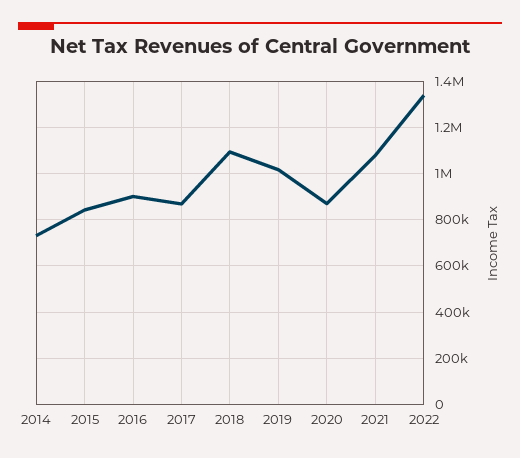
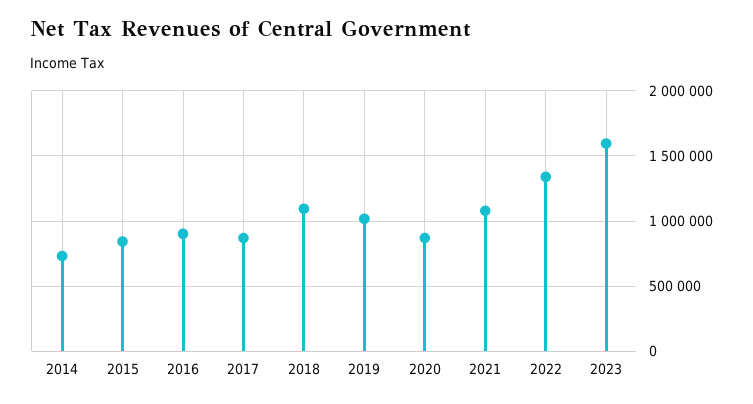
2023: none -> 1600000

